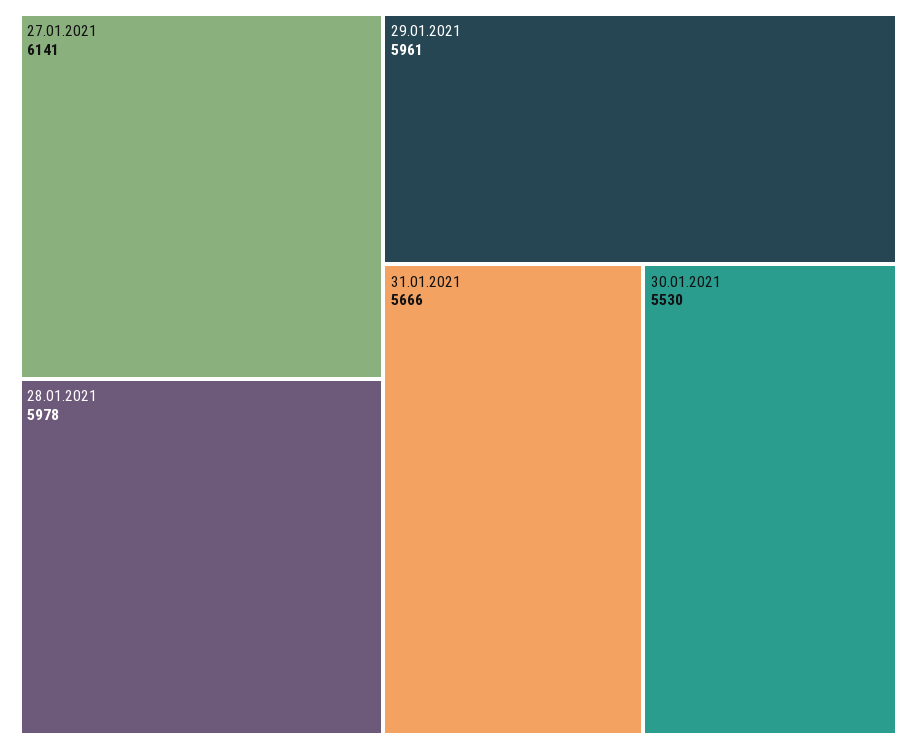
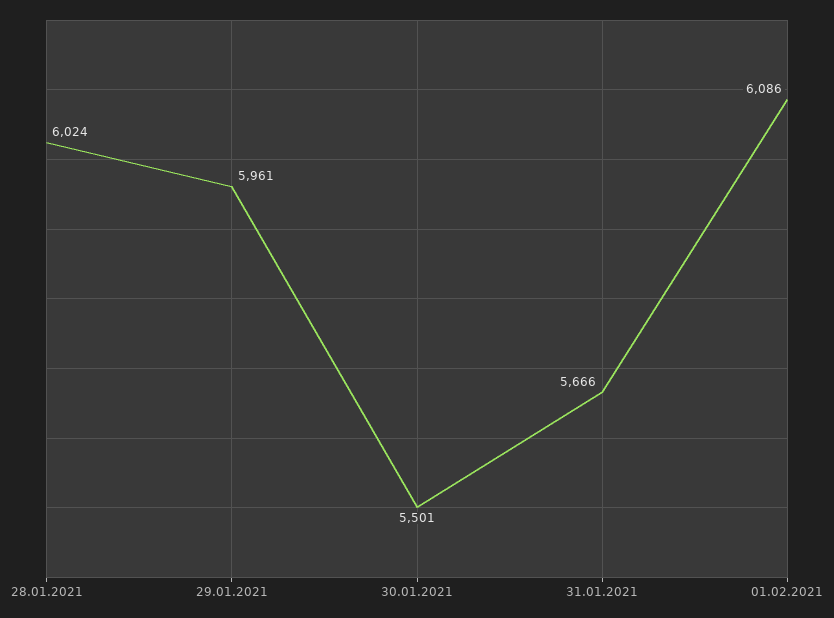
27.01.2021: 6141 -> none
28.01.2021: 5978 -> 6024
30.01.2021: 5530 -> 5501
01.02.2021: none -> 6086

